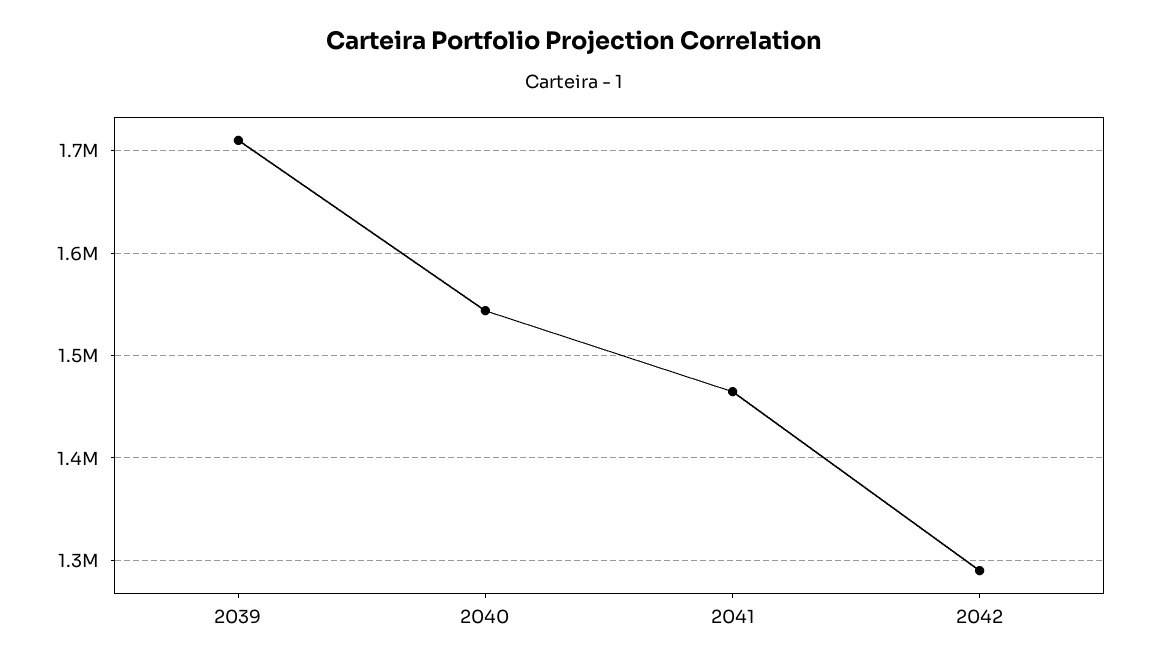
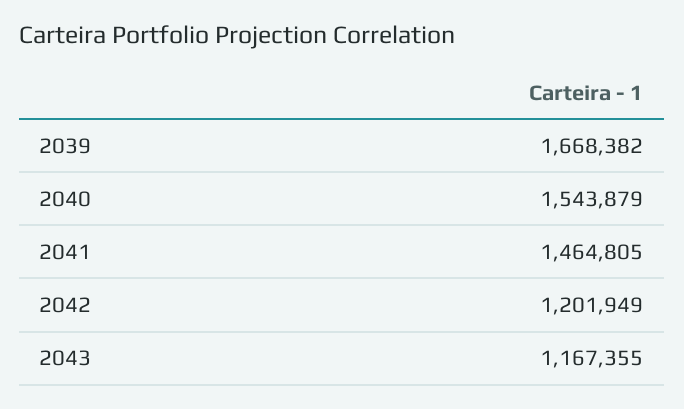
2039: 1710000 -> 1668382
2042: 1290000 -> 1201949
2043: none -> 1167355

